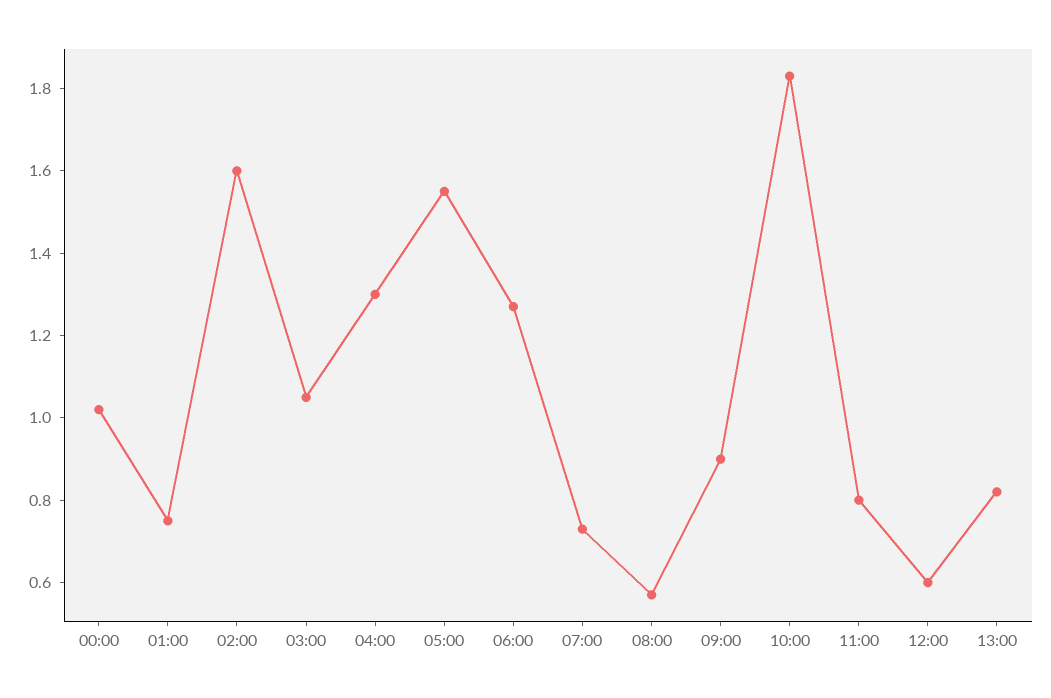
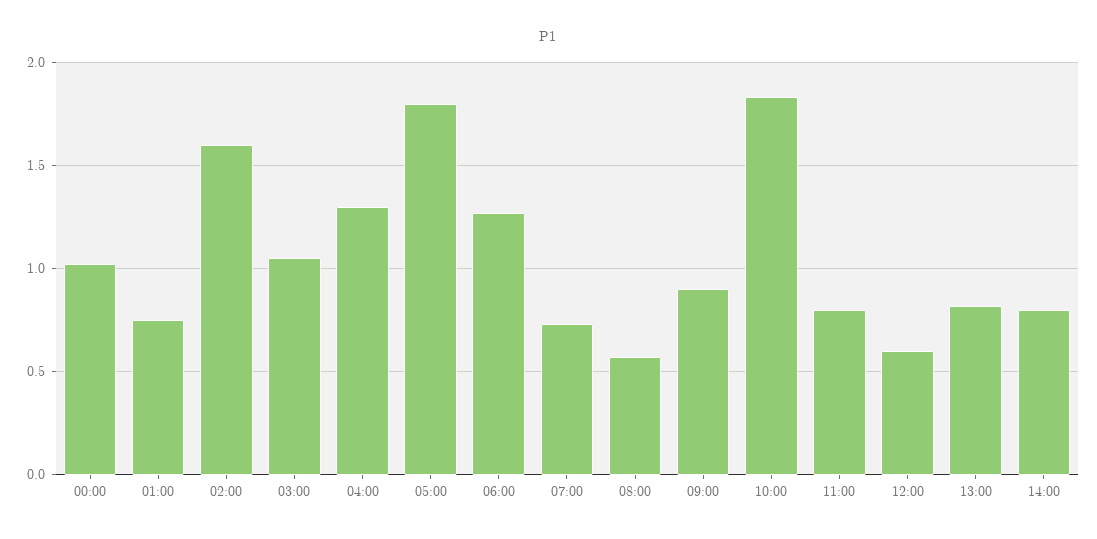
05:00: 1.55 -> 1.8
14:00: none -> 0.8

